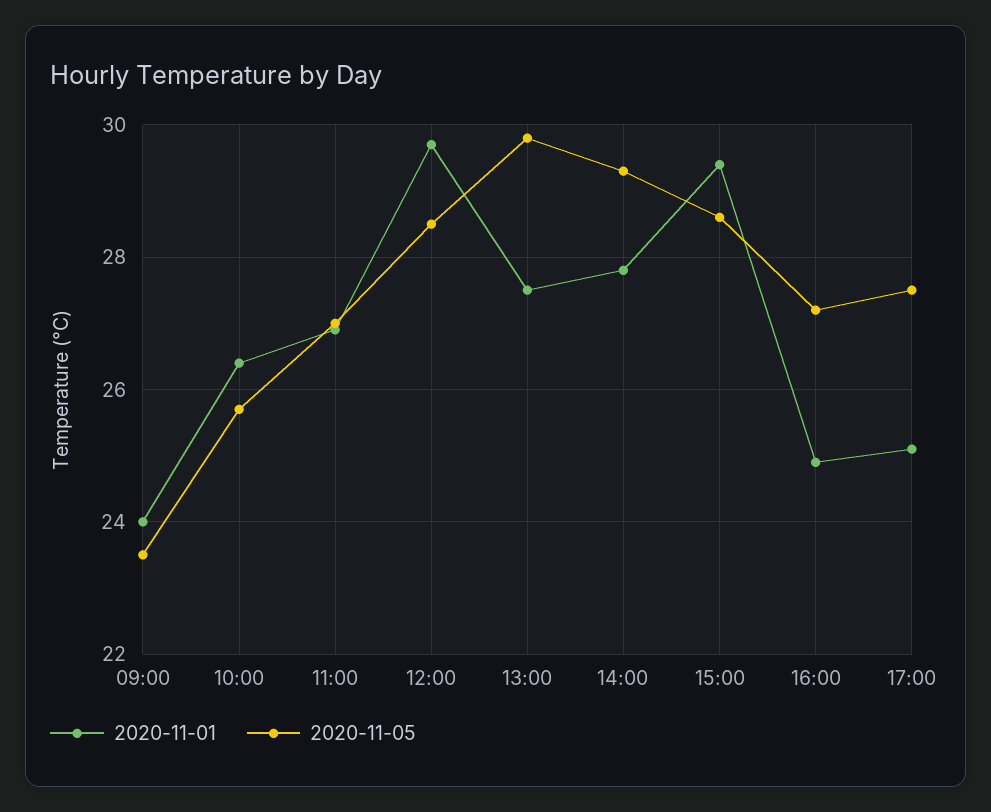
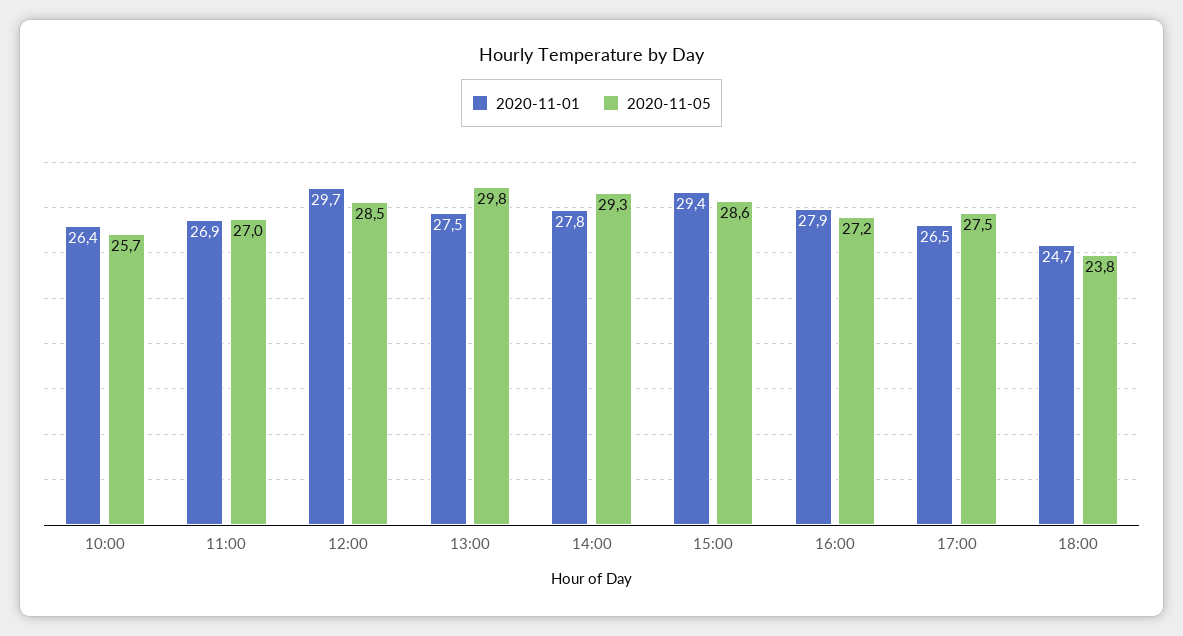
2020-11-01, 09:00: 24 -> none
2020-11-05, 09:00: 23.5 -> none
2020-11-01, 16:00: 25 -> 27.9
2020-11-01, 17:00: 25 -> 26.5
2020-11-01, 18:00: none -> 24.7
2020-11-05, 18:00: none -> 23.8

